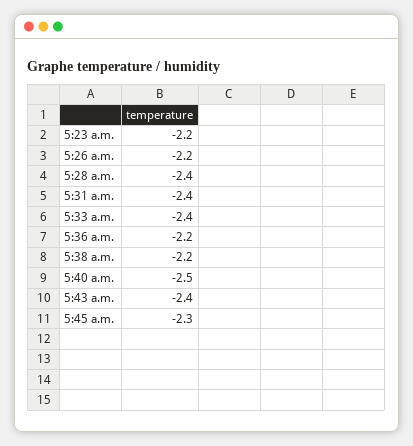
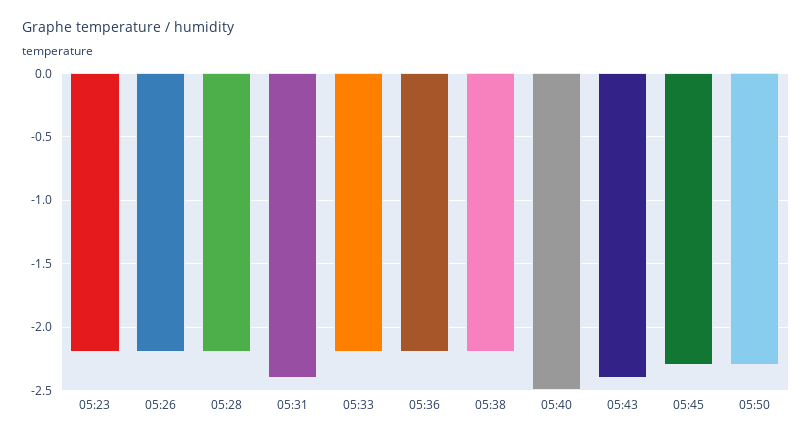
5:28 a.m.: -2.4 -> -2.2
5:33 a.m.: -2.4 -> -2.2
05:50: none -> -2.3

